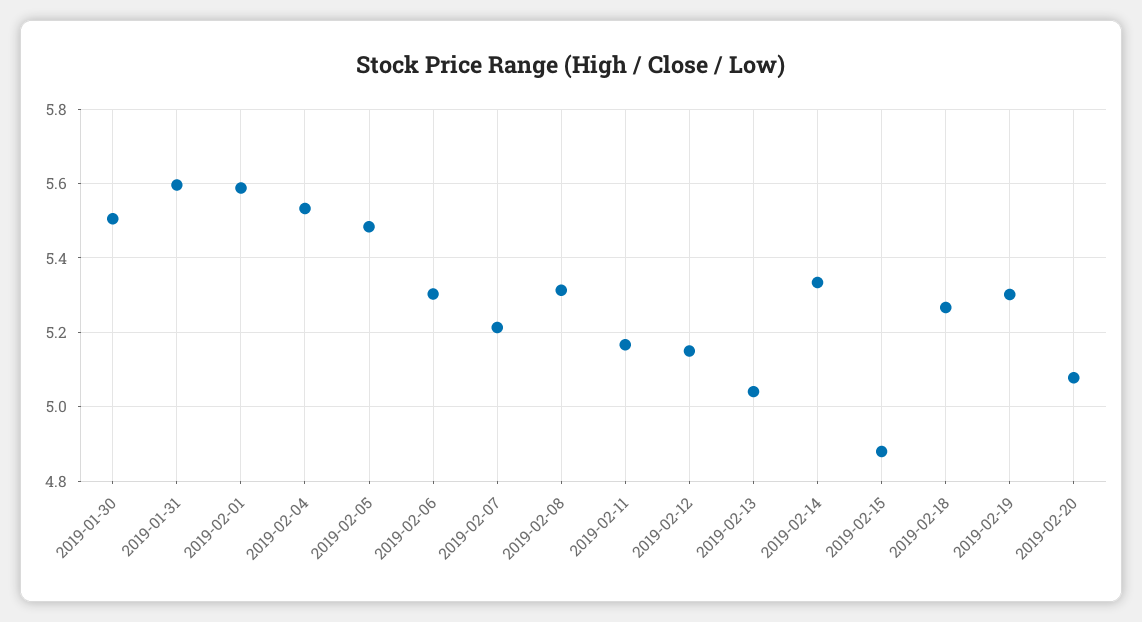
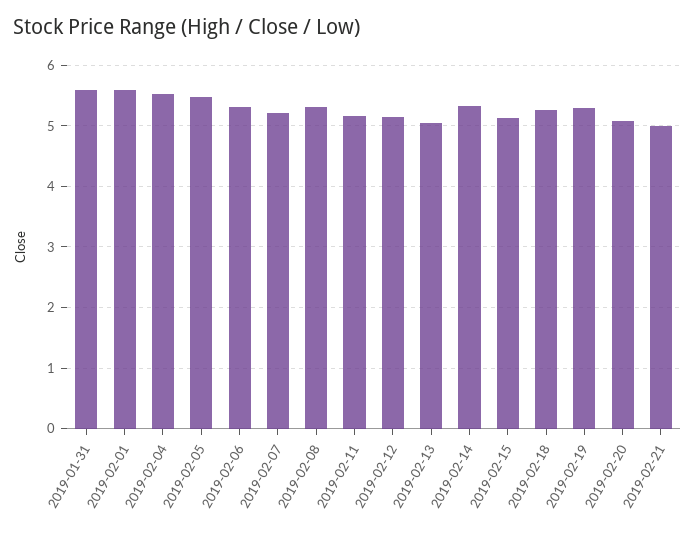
2019-01-30: 5.5 -> none
2019-02-15: 4.88 -> 5.1
2019-02-21: none -> 5

